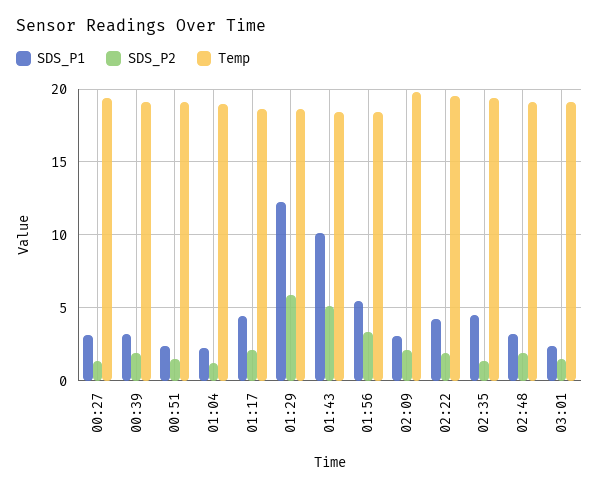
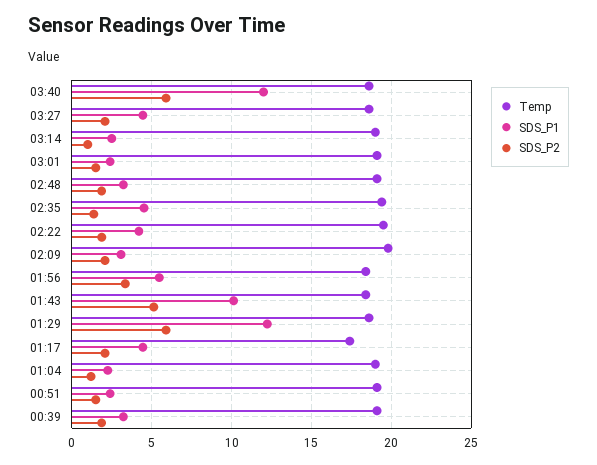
SDS_P1, 00:27: 3 -> none
SDS_P2, 00:27: 1.5 -> none
Temp, 00:27: 19.5 -> none
Temp, 01:17: 18.5 -> 17.5
Temp, 03:40: none -> 18.5
SDS_P1, 03:40: none -> 12
SDS_P2, 03:40: none -> 6
Temp, 03:27: none -> 18.5
SDS_P1, 03:27: none -> 4.5
SDS_P2, 03:27: none -> 2
Temp, 03:14: none -> 19
SDS_P1, 03:14: none -> 2.5
SDS_P2, 03:14: none -> 1

